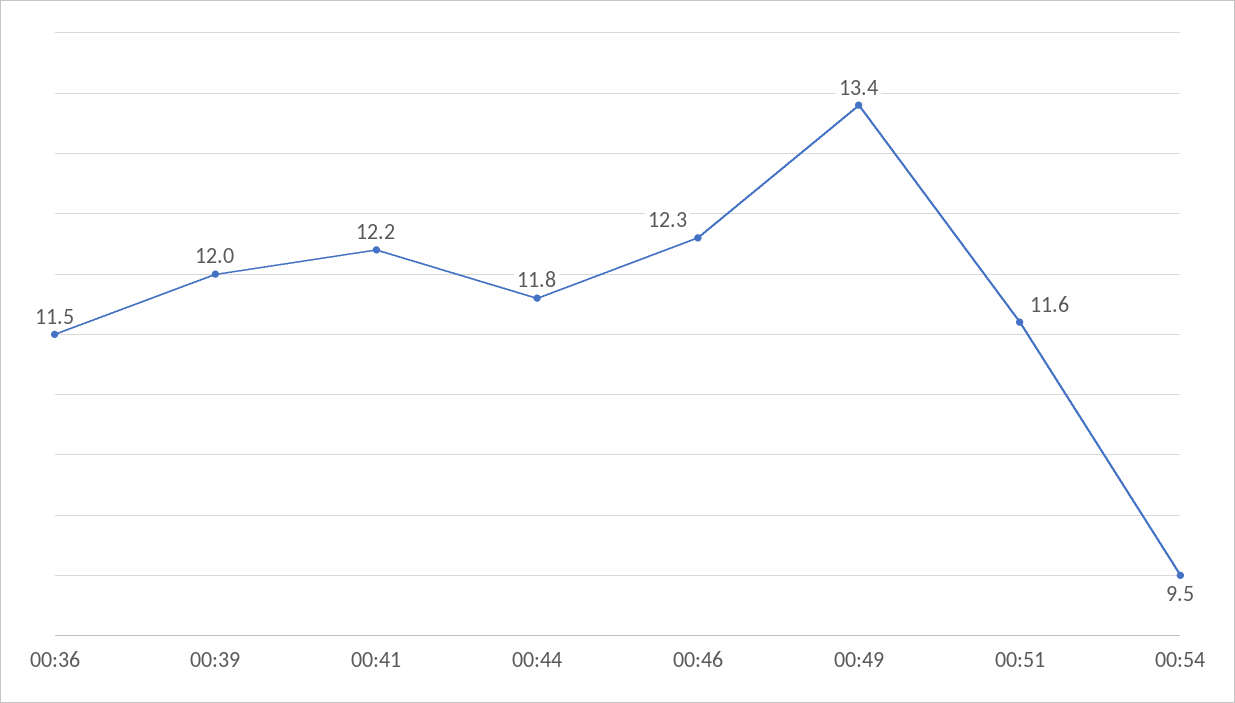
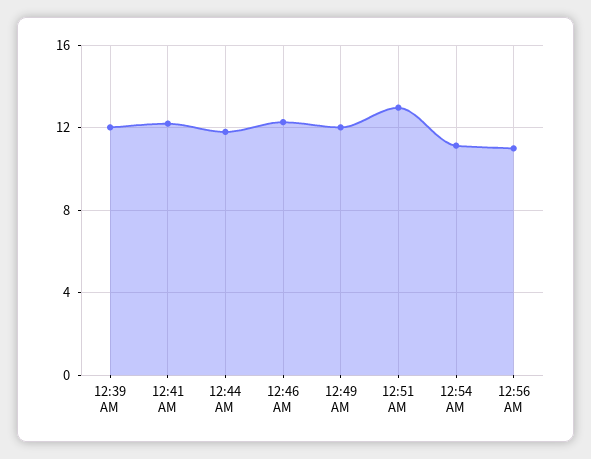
00:36: 11.5 -> none
00:49: 13.4 -> 12
00:51: 11.6 -> 13
00:54: 9.5 -> 11
12:56 AM: none -> 11

